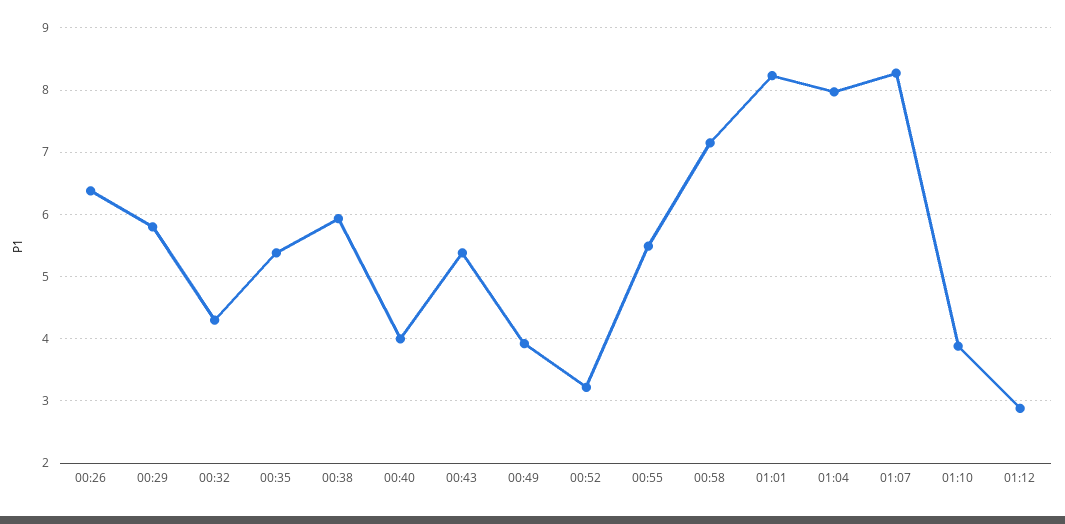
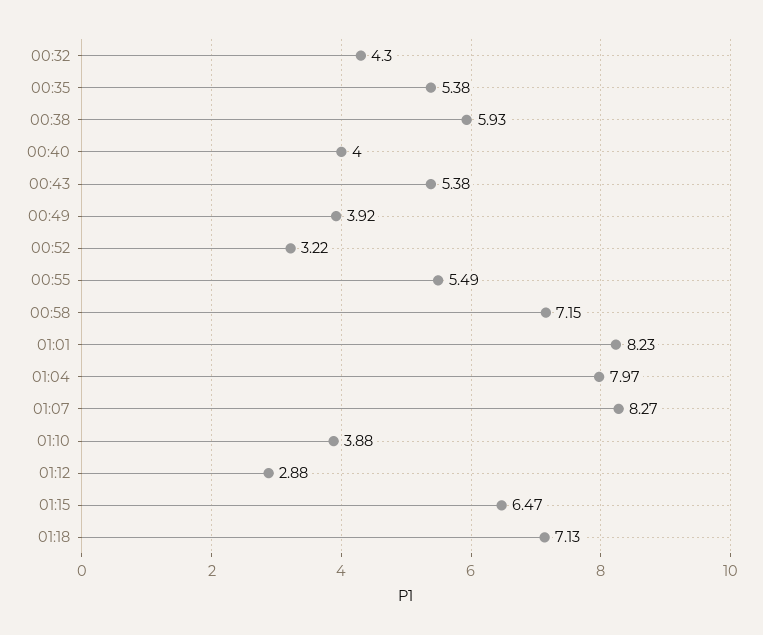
00:26: 6.4 -> none
00:29: 5.8 -> none
01:15: none -> 6.47
01:18: none -> 7.13

